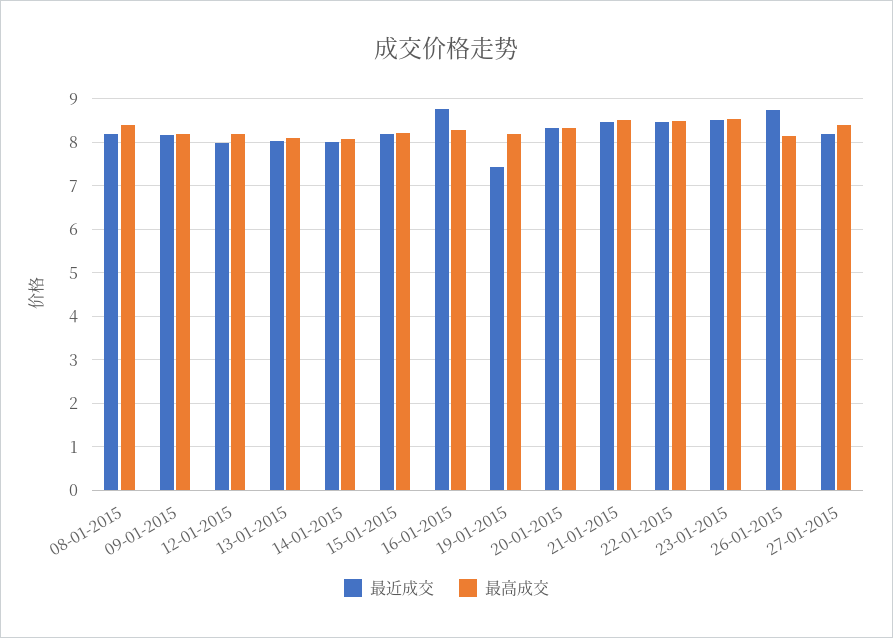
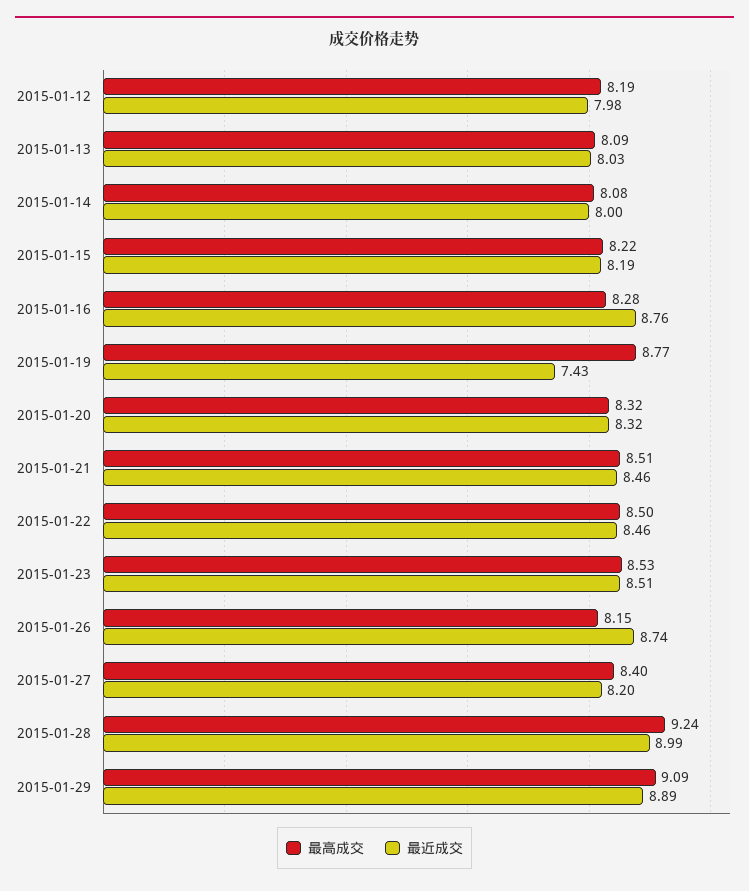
最近成交, 08-01-2015: 8.2 -> none
最高成交, 08-01-2015: 8.4 -> none
最近成交, 09-01-2015: 8.2 -> none
最高成交, 09-01-2015: 8.2 -> none
最高成交, 19-01-2015: 8.2 -> 8.77
最高成交, 2015-01-28: none -> 9.24
最近成交, 2015-01-28: none -> 8.99
最高成交, 2015-01-29: none -> 9.09
最近成交, 2015-01-29: none -> 8.89

